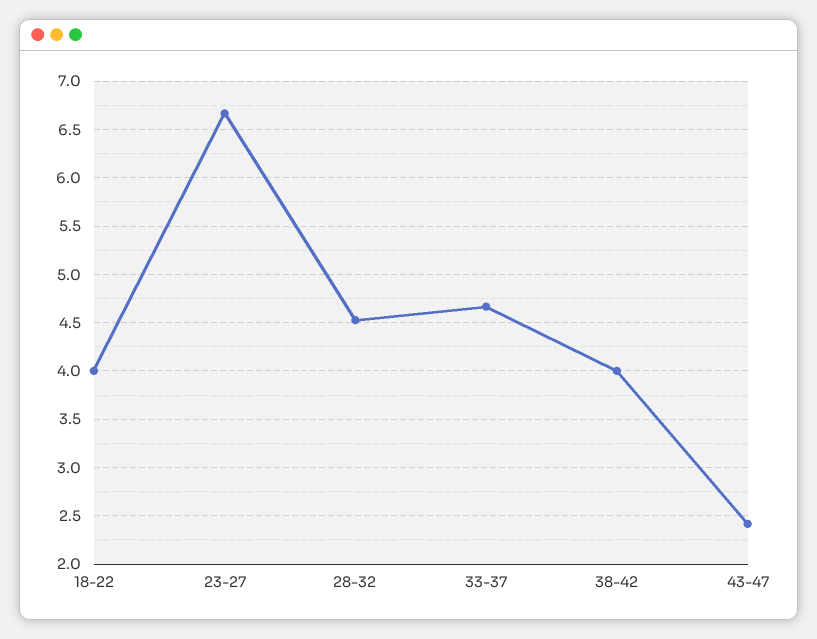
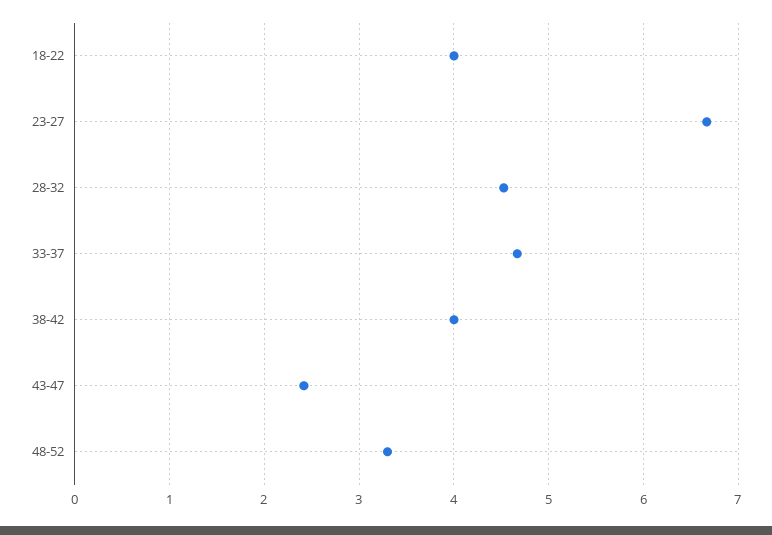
48-52: none -> 3.3

